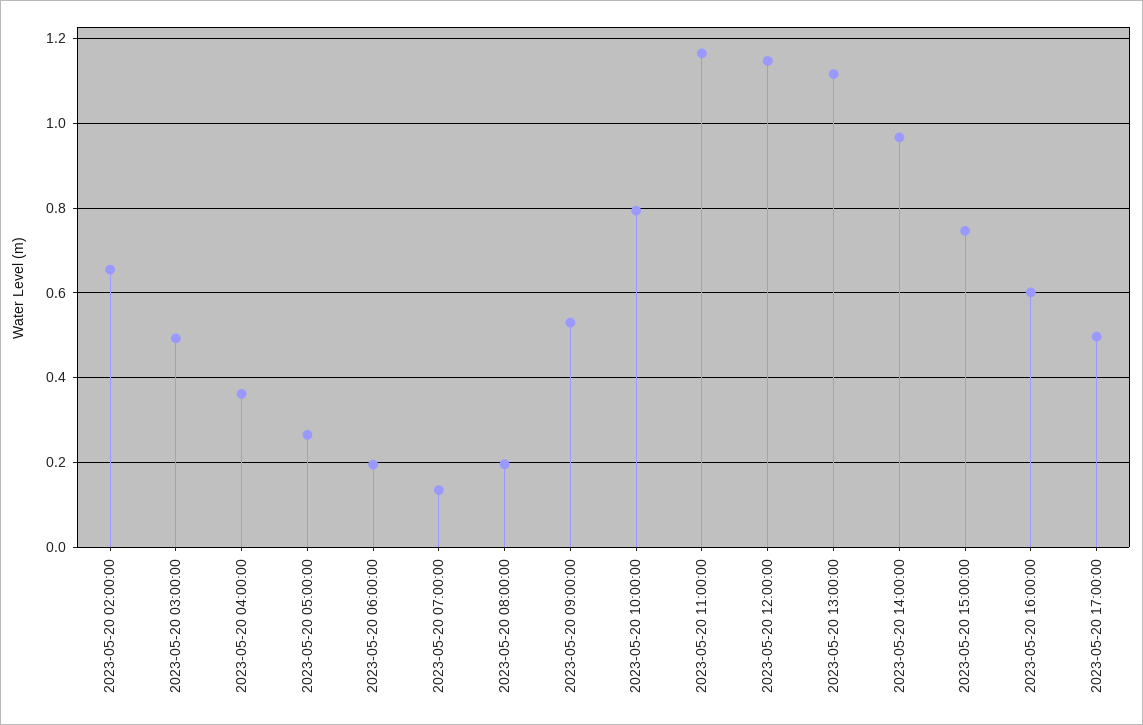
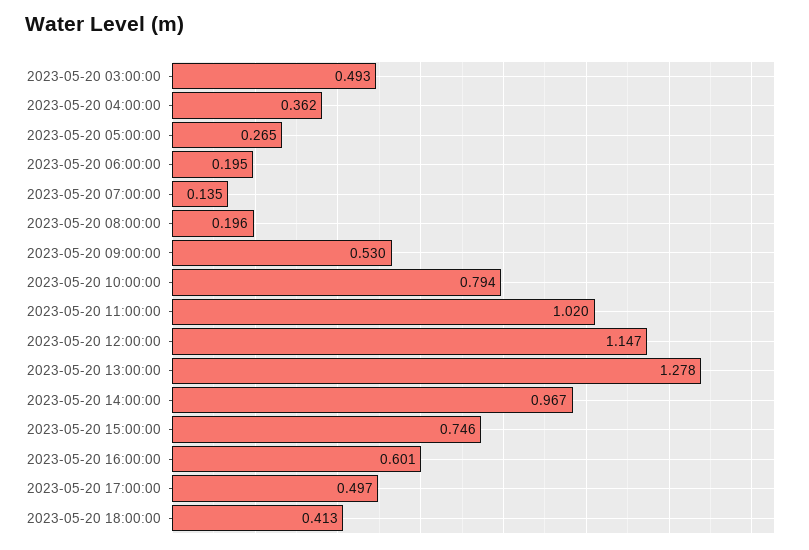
2023-05-20 02:00:00: 0.66 -> none
2023-05-20 11:00:00: 1.16 -> 1.02
2023-05-20 13:00:00: 1.12 -> 1.278
2023-05-20 18:00:00: none -> 0.413

